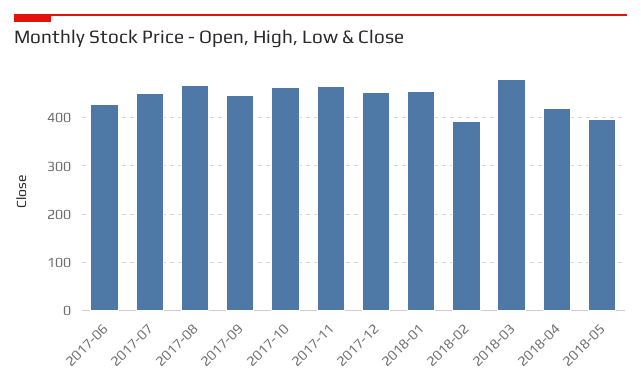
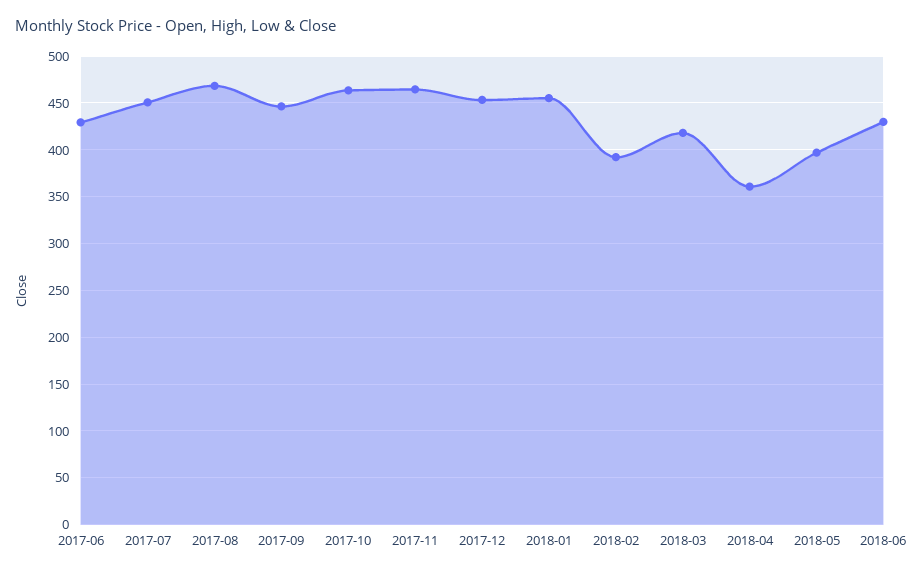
2018-03: 480 -> 420
2018-04: 420 -> 360
2018-06: none -> 430

